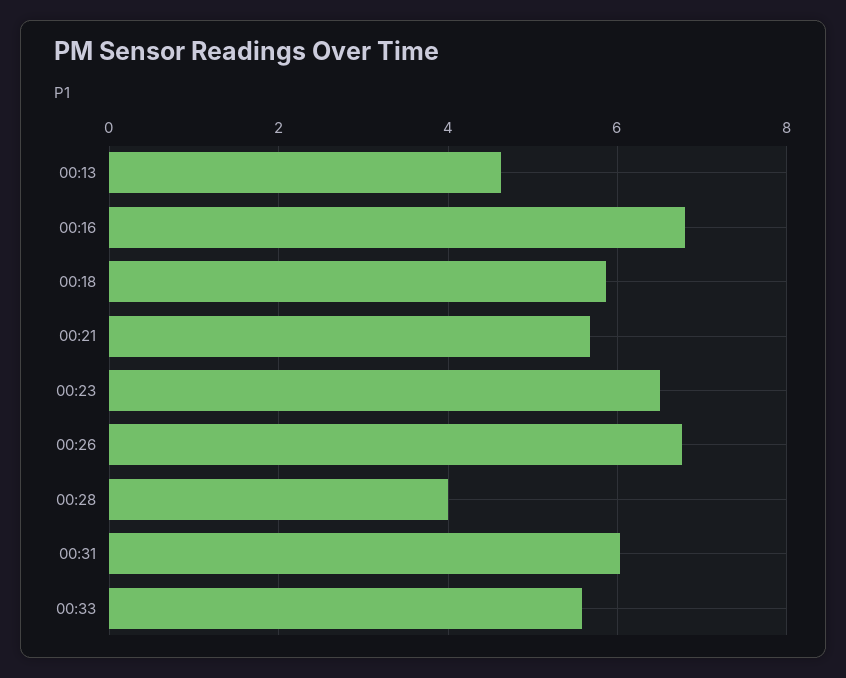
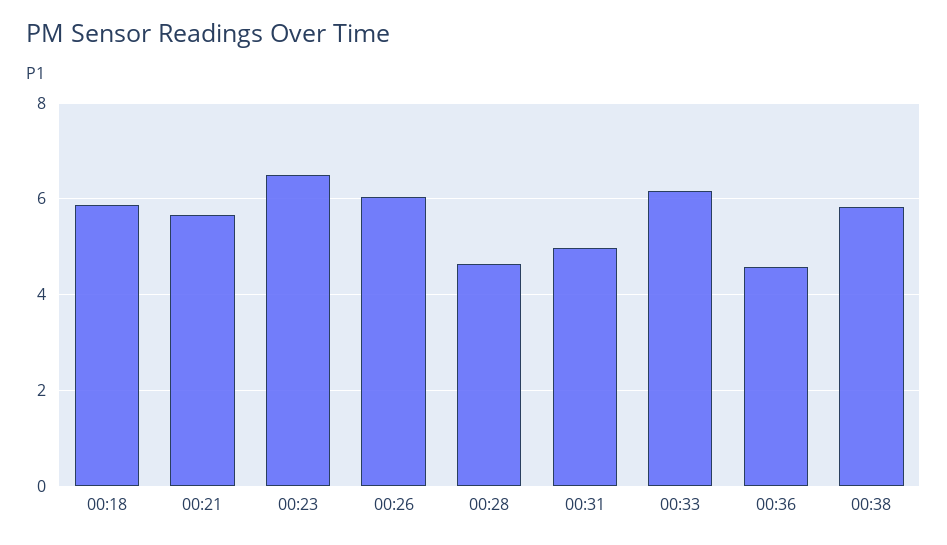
00:13: 4.6 -> none
00:16: 6.8 -> none
00:26: 6.8 -> 6
00:28: 4 -> 4.6
00:31: 6 -> 5
00:33: 5.6 -> 6.2
00:36: none -> 4.6
00:38: none -> 5.8

